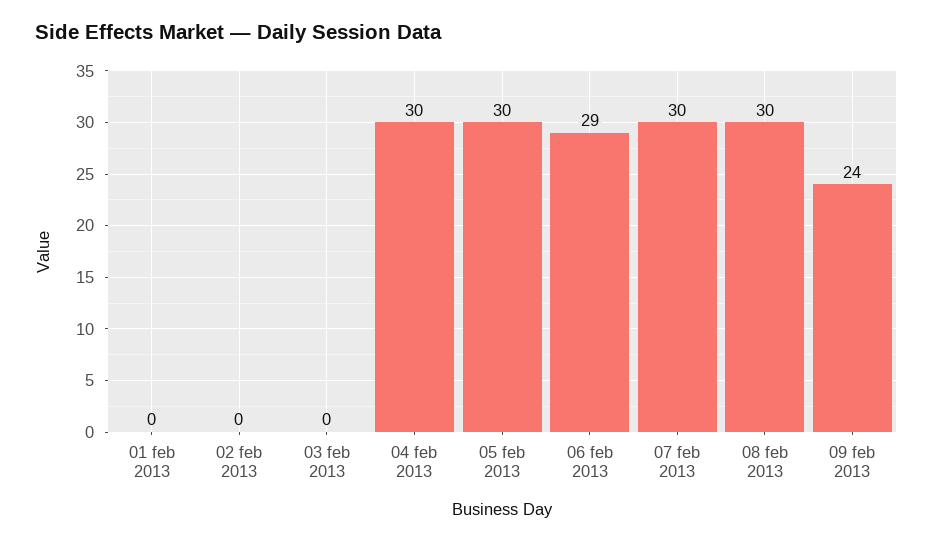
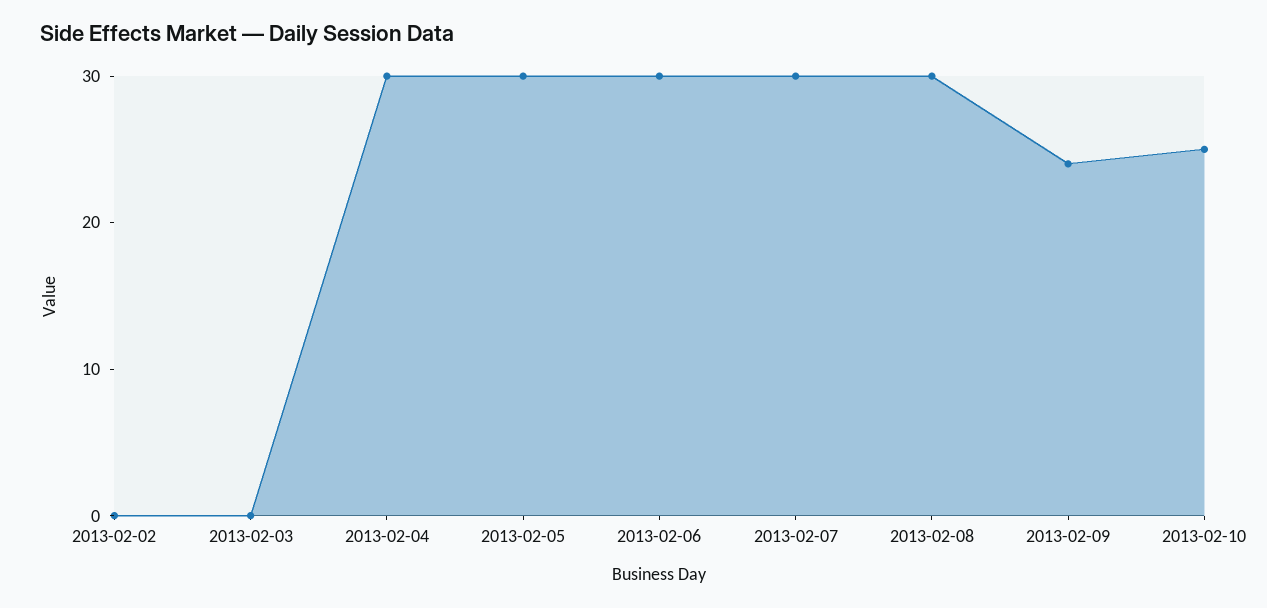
01 feb 2013: 0 -> none
06 feb 2013: 29 -> 30
2013-02-10: none -> 25

